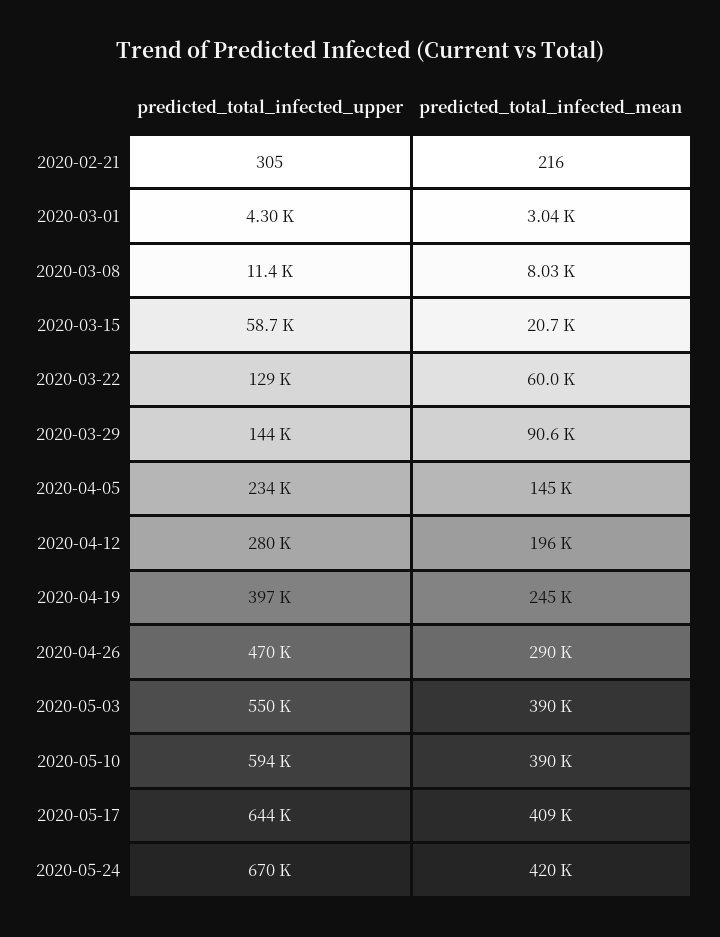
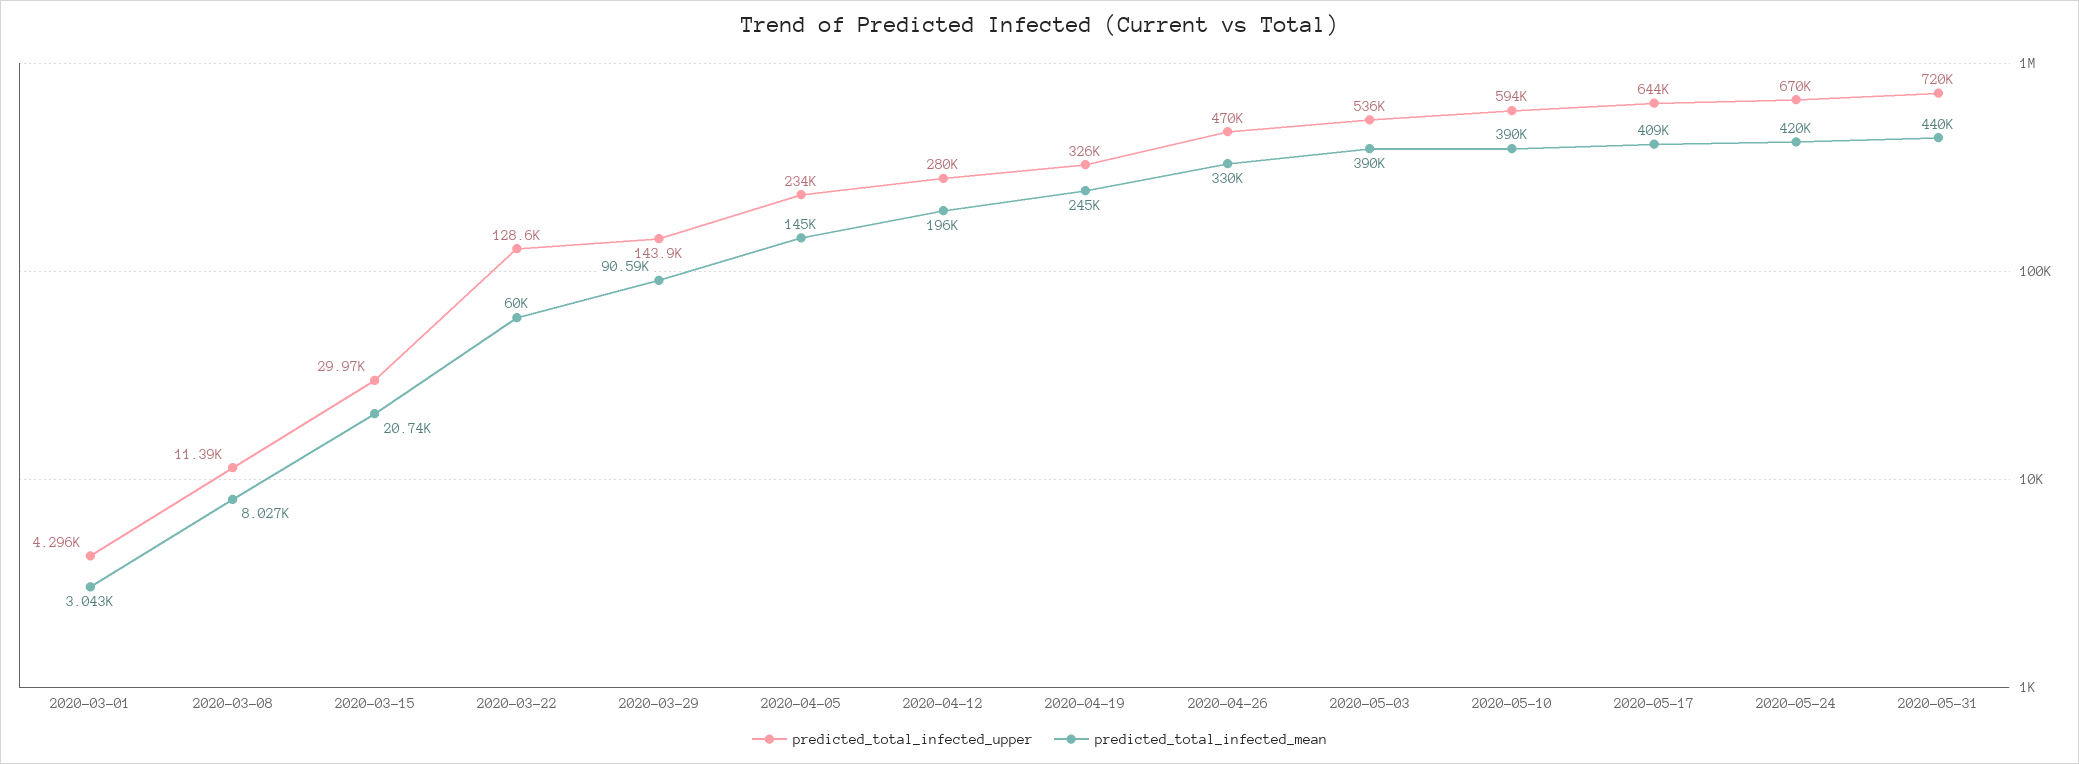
predicted_total_infected_upper, 2020-02-21: 305 -> none
predicted_total_infected_mean, 2020-02-21: 216 -> none
predicted_total_infected_upper, 2020-03-15: 58700 -> 29970
predicted_total_infected_upper, 2020-04-19: 397000 -> 326000
predicted_total_infected_mean, 2020-04-26: 290000 -> 330000
predicted_total_infected_upper, 2020-05-03: 550000 -> 536000
predicted_total_infected_upper, 2020-05-31: none -> 720000
predicted_total_infected_mean, 2020-05-31: none -> 440000

